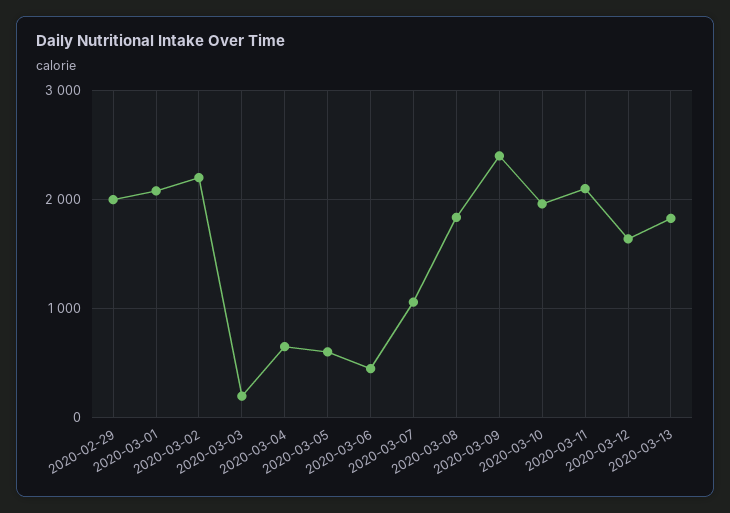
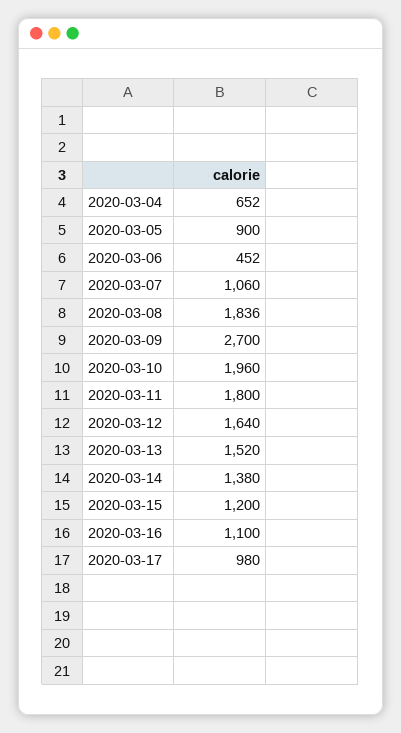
2020-02-29: 2000 -> none
2020-03-01: 2100 -> none
2020-03-02: 2200 -> none
2020-03-03: 200 -> none
2020-03-05: 600 -> 900
2020-03-09: 2400 -> 2700
2020-03-11: 2100 -> 1800
2020-03-13: 1800 -> 1520
2020-03-14: none -> 1380
2020-03-15: none -> 1200
2020-03-16: none -> 1100
2020-03-17: none -> 980

